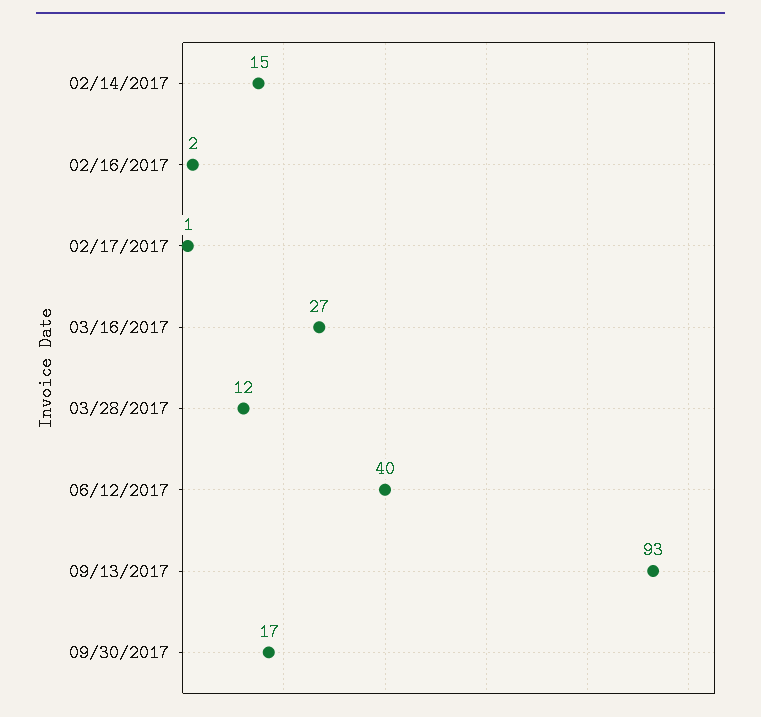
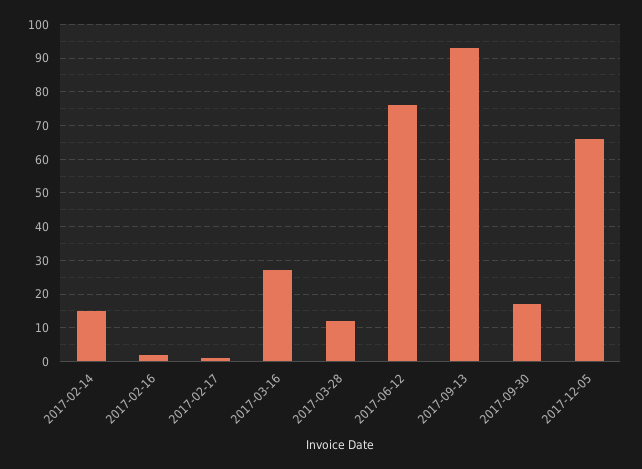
06/12/2017: 40 -> 75
2017-12-05: none -> 65

